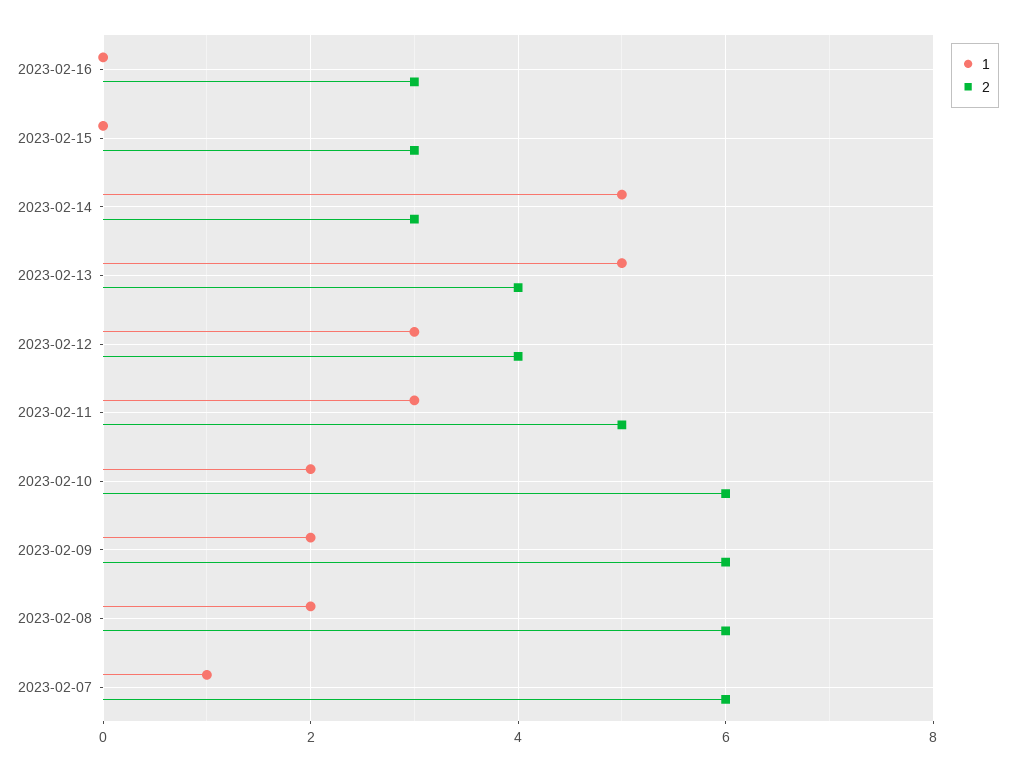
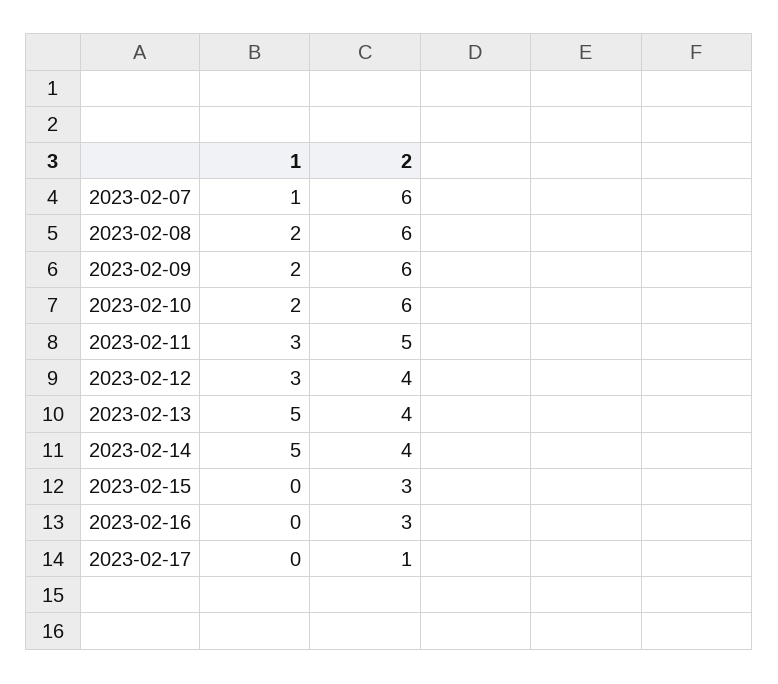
2, 2023-02-14: 3 -> 4
1, 2023-02-17: none -> 0
2, 2023-02-17: none -> 1

